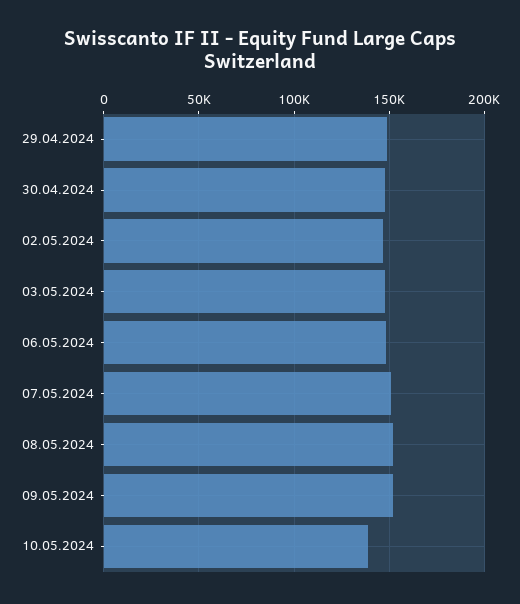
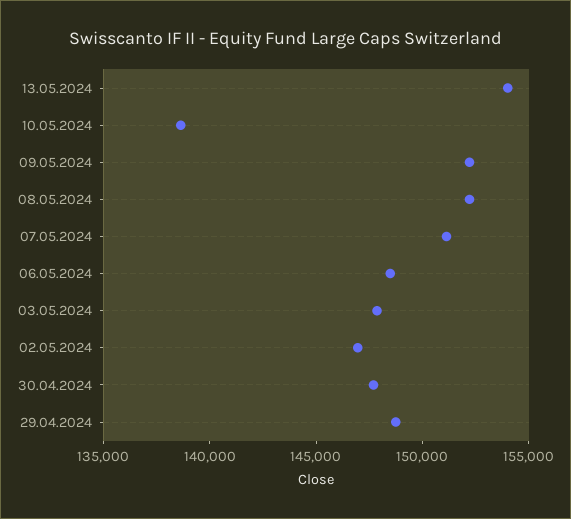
13.05.2024: none -> 154000

